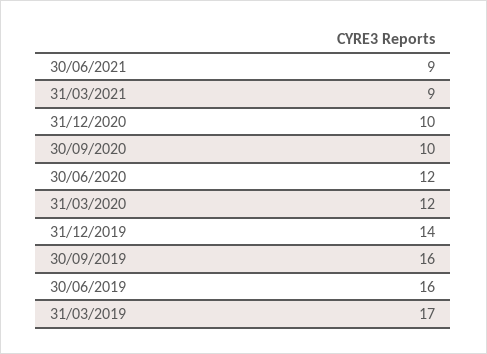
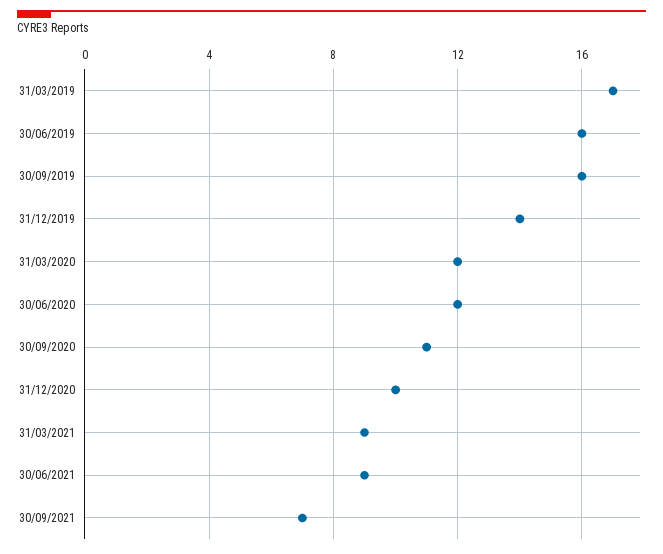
30/09/2020: 10 -> 11
30/09/2021: none -> 7

